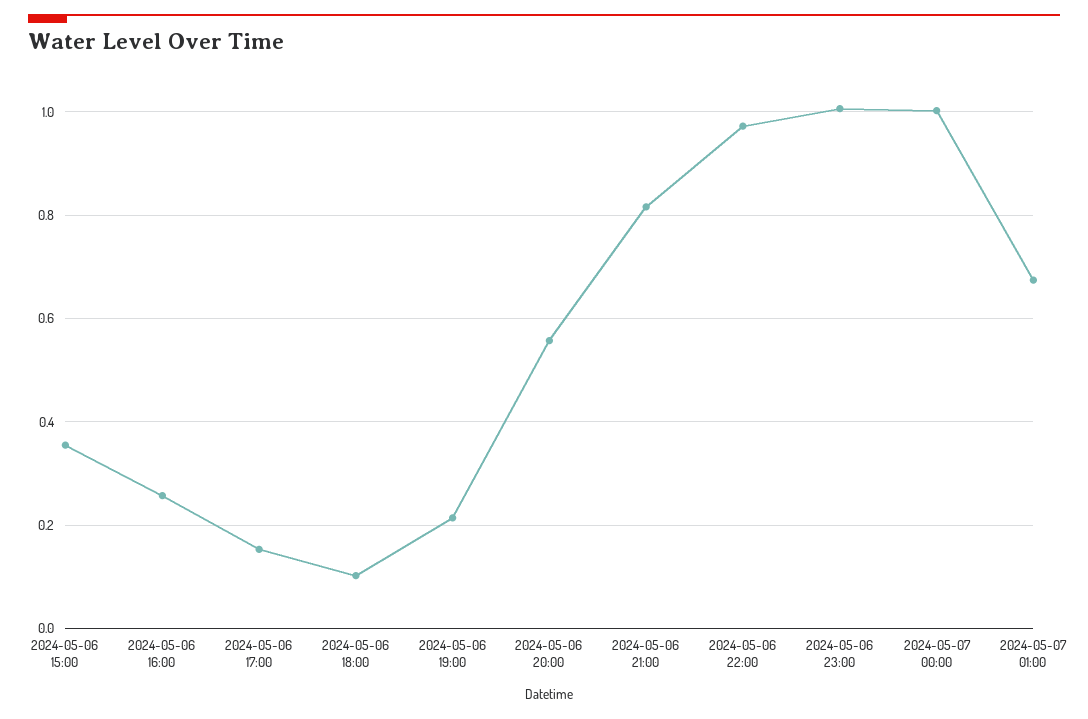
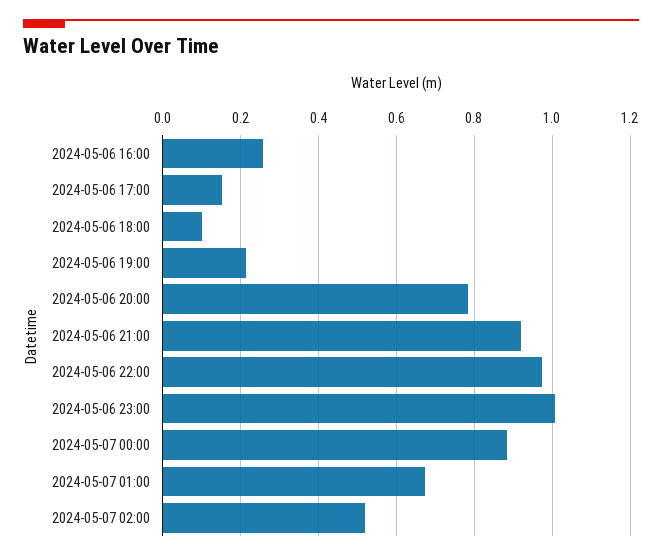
2024-05-06 15:00: 0.36 -> none
2024-05-06 20:00: 0.56 -> 0.78
2024-05-06 21:00: 0.82 -> 0.92
2024-05-07 00:00: 1 -> 0.88
2024-05-07 02:00: none -> 0.52

